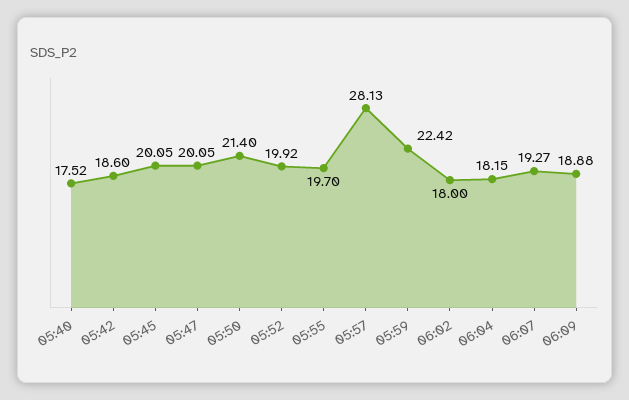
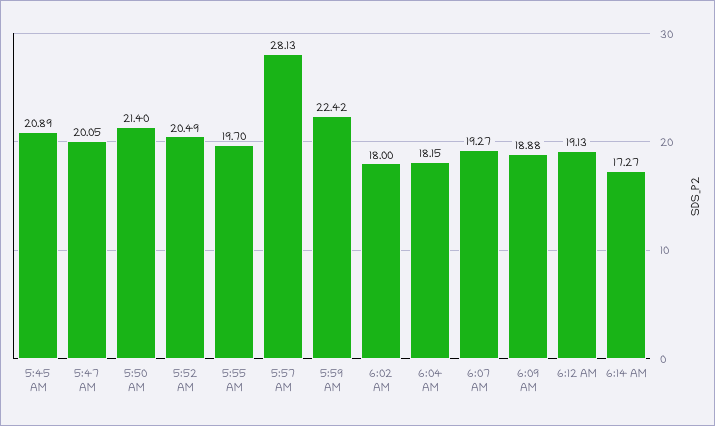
05:40: 17.52 -> none
05:42: 18.6 -> none
05:45: 20.05 -> 20.89
05:52: 19.92 -> 20.49
6:12 AM: none -> 19.13
6:14 AM: none -> 17.27

